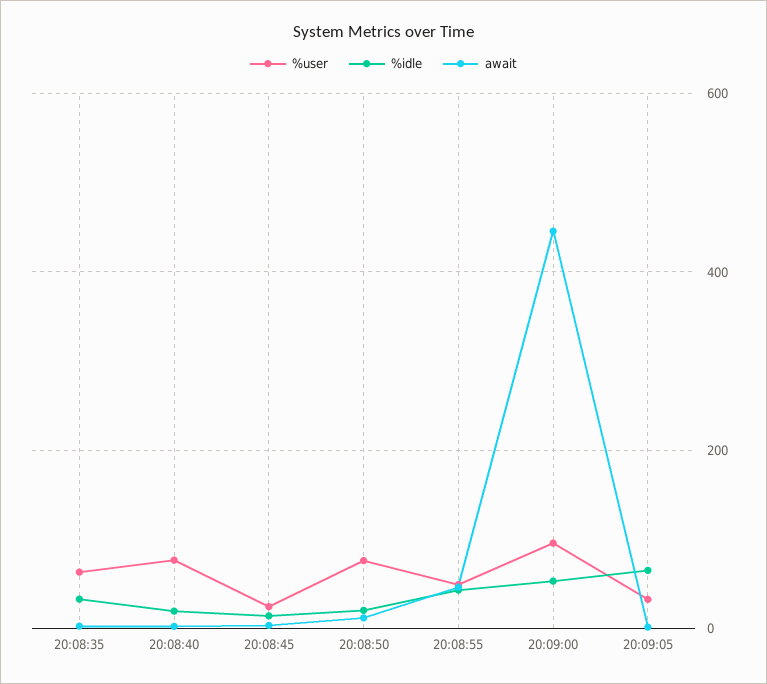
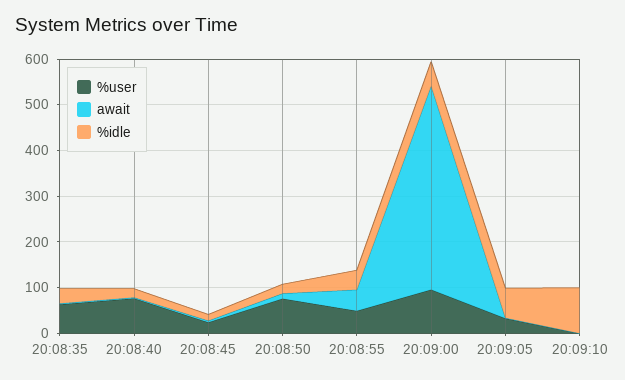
%user, 20:09:10: none -> 0
await, 20:09:10: none -> 0
%idle, 20:09:10: none -> 100

